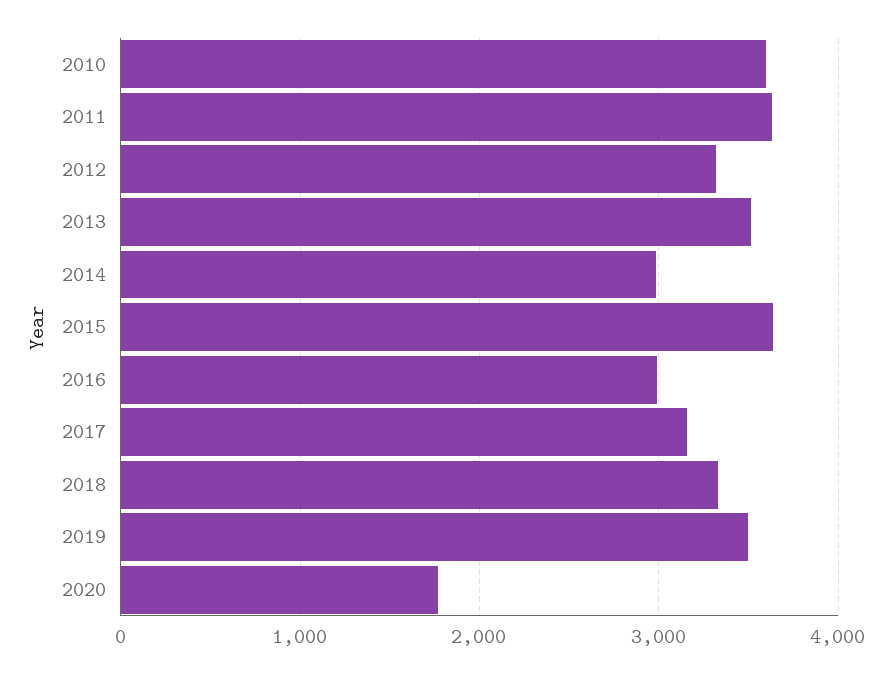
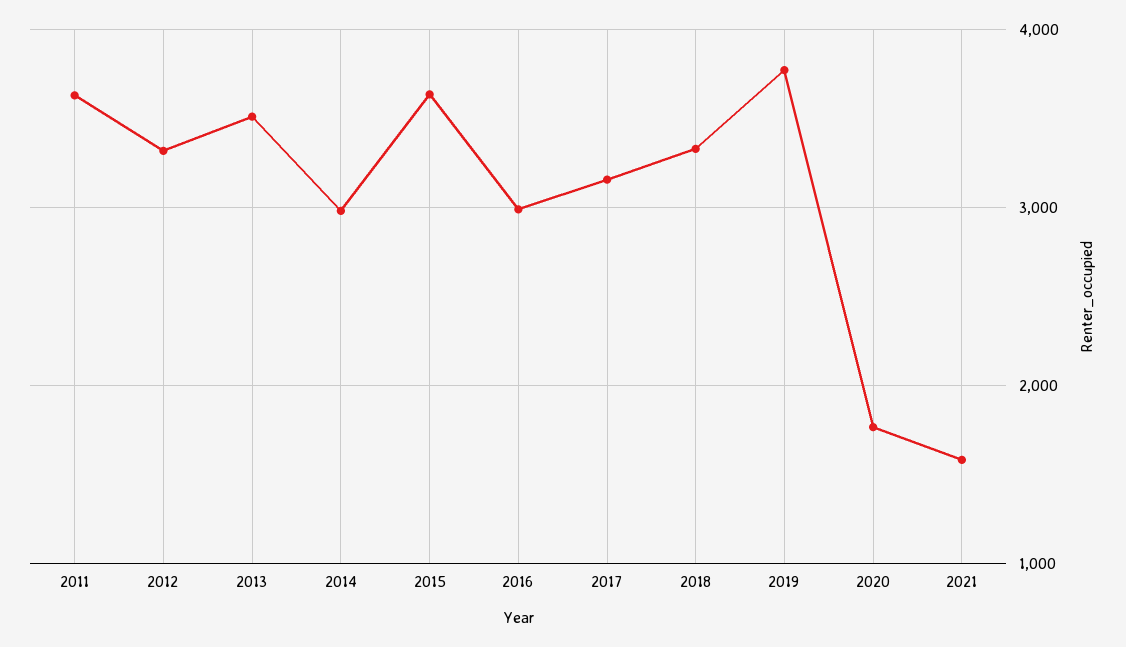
2010: 3600 -> none
2019: 3500 -> 3800
2021: none -> 1600

